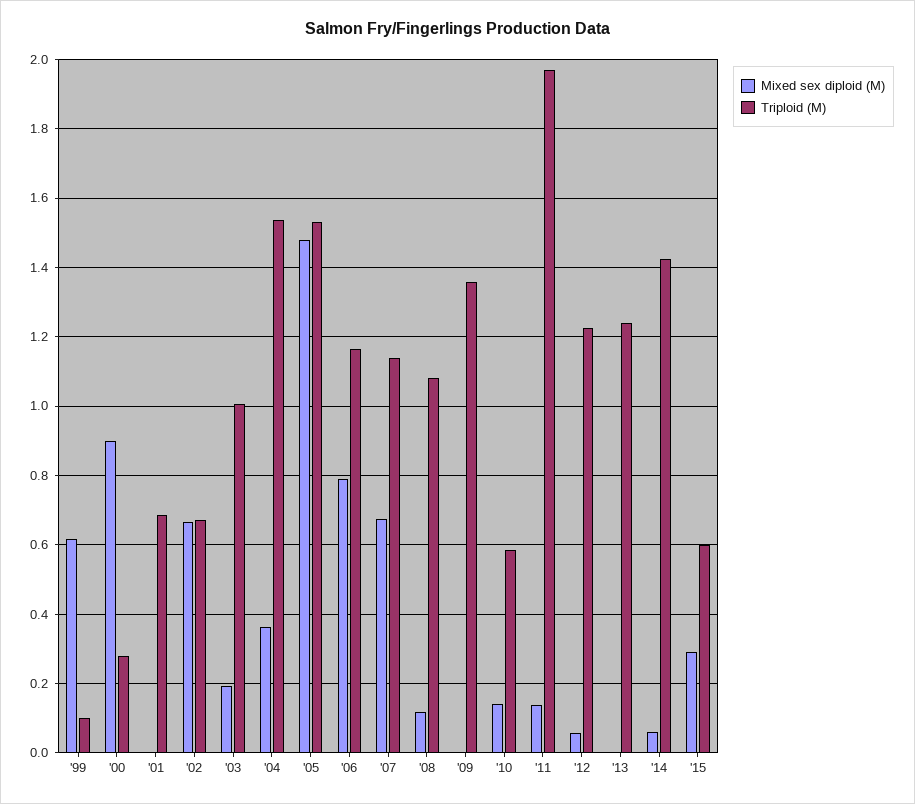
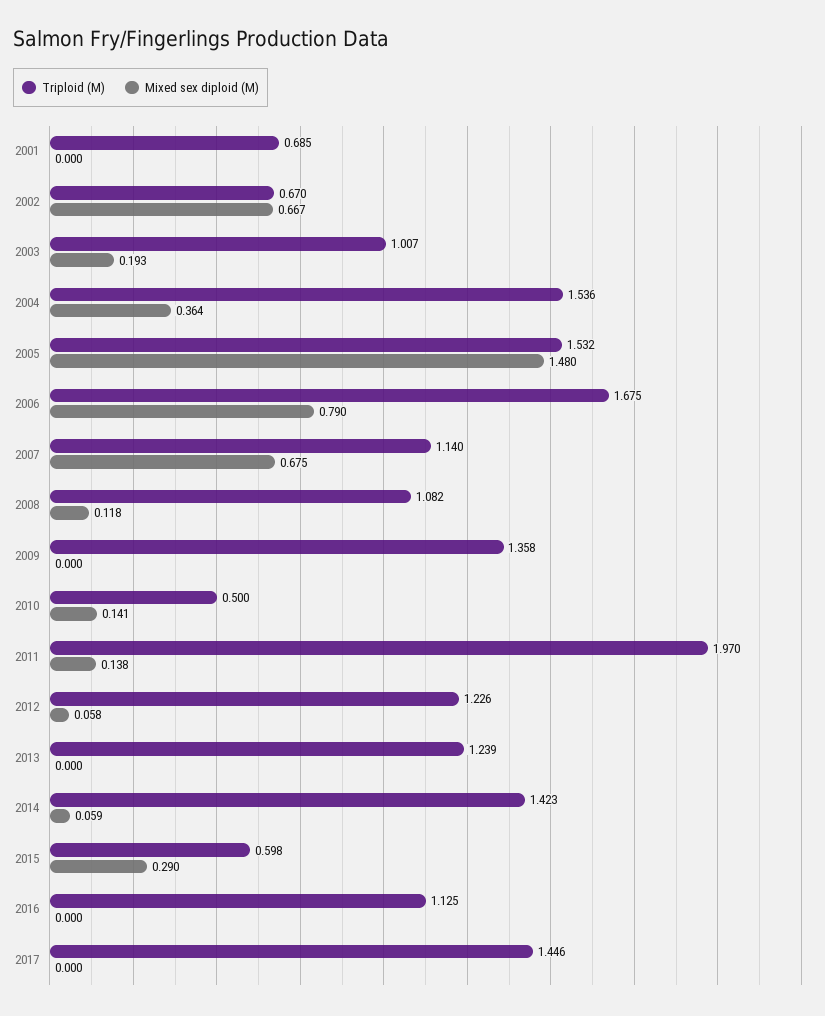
Mixed sex diploid (M), '99: 0.62 -> none
Triploid (M), '99: 0.1 -> none
Mixed sex diploid (M), '00: 0.9 -> none
Triploid (M), '00: 0.28 -> none
Triploid (M), '06: 1.16 -> 1.675
Triploid (M), '10: 0.58 -> 0.5
Triploid (M), 2016: none -> 1.125
Mixed sex diploid (M), 2016: none -> 0
Triploid (M), 2017: none -> 1.446
Mixed sex diploid (M), 2017: none -> 0

